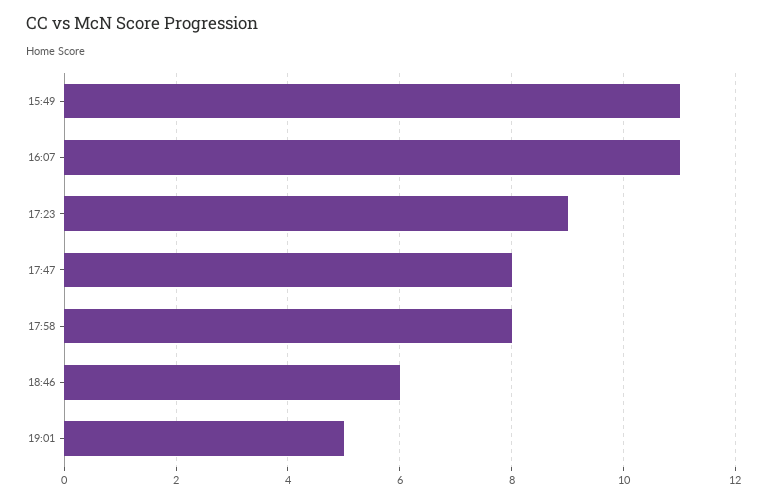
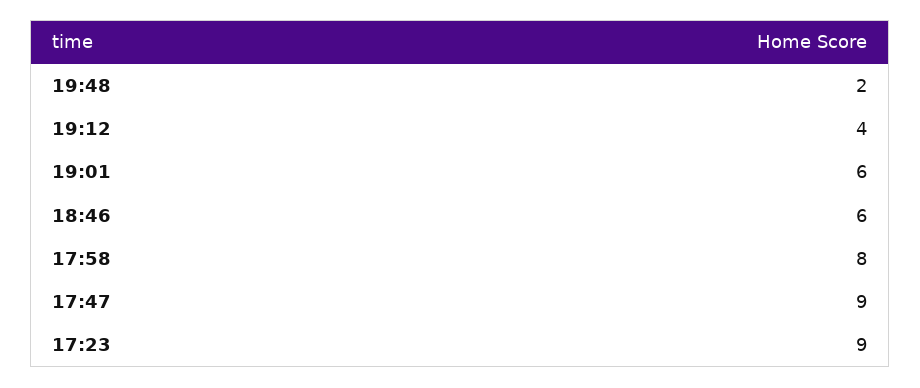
15:49: 11 -> none
16:07: 11 -> none
17:47: 8 -> 9
19:01: 5 -> 6
19:48: none -> 2
19:12: none -> 4

